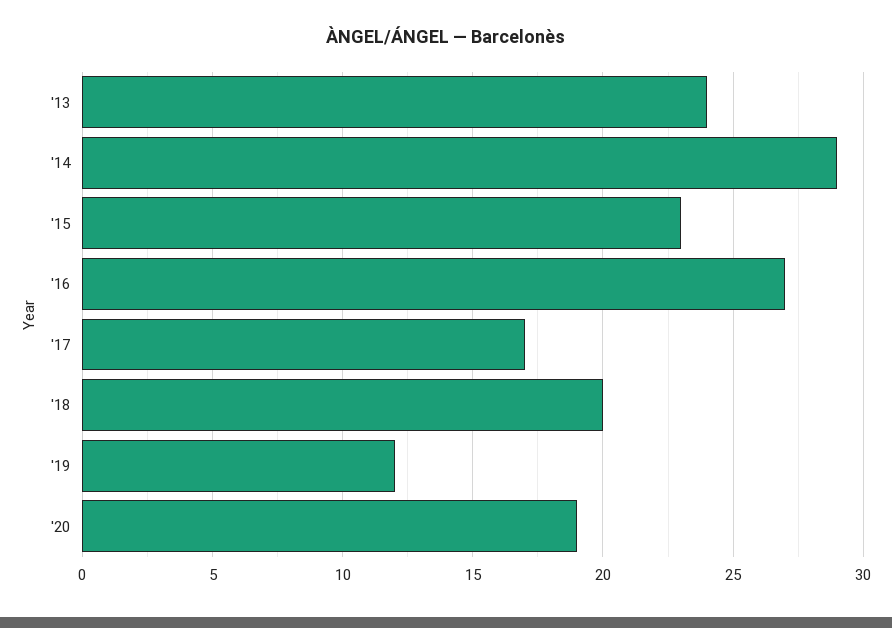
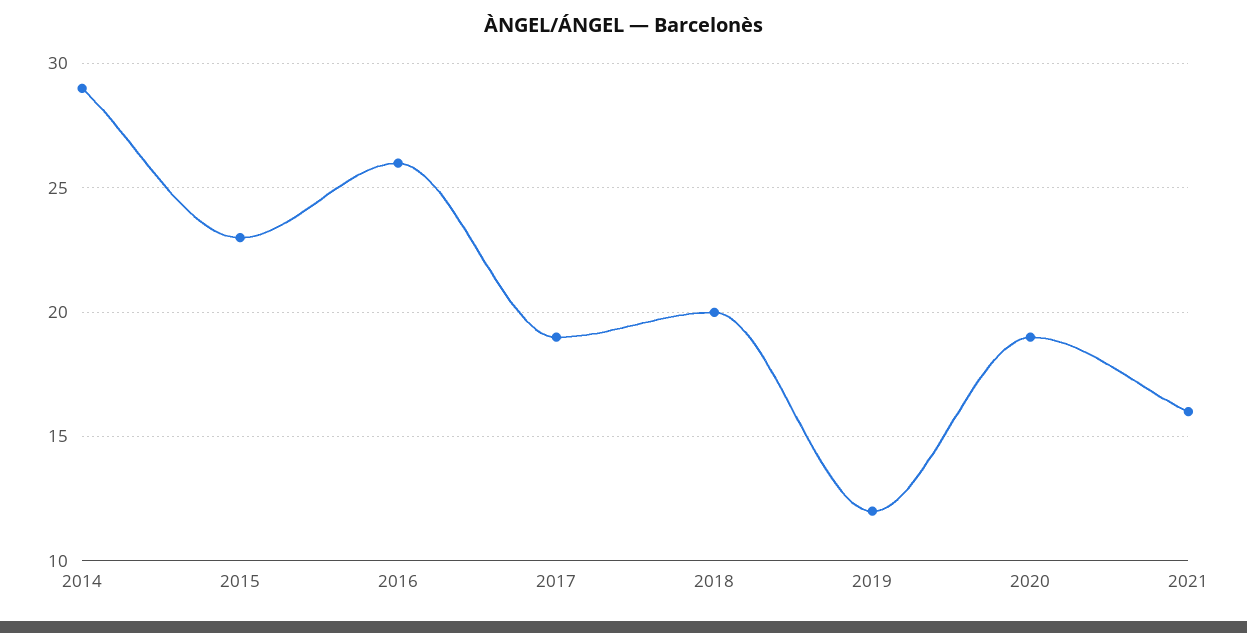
'13: 24 -> none
'16: 27 -> 26
'17: 17 -> 19
2021: none -> 16

